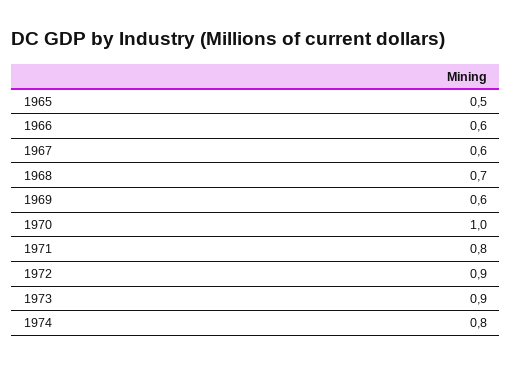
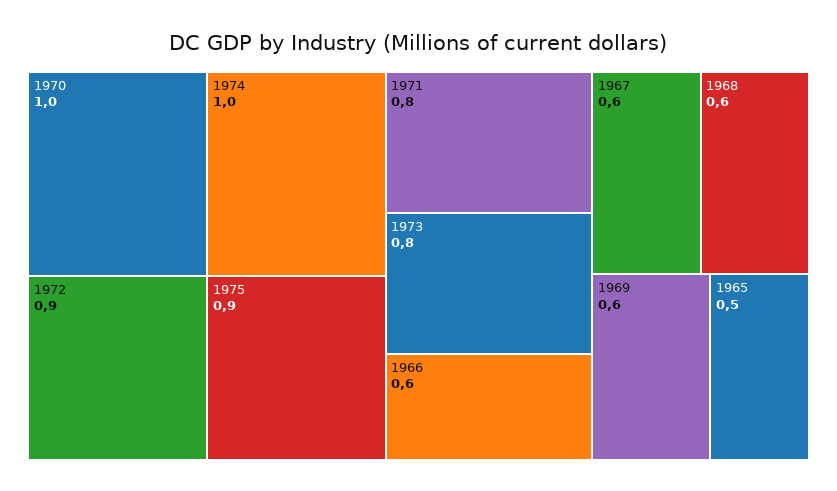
1968: 0.7 -> 0.6
1973: 0.9 -> 0.8
1974: 0.8 -> 1
1975: none -> 0.9

